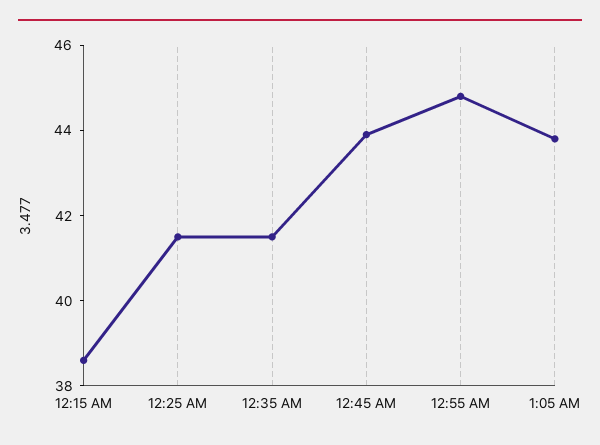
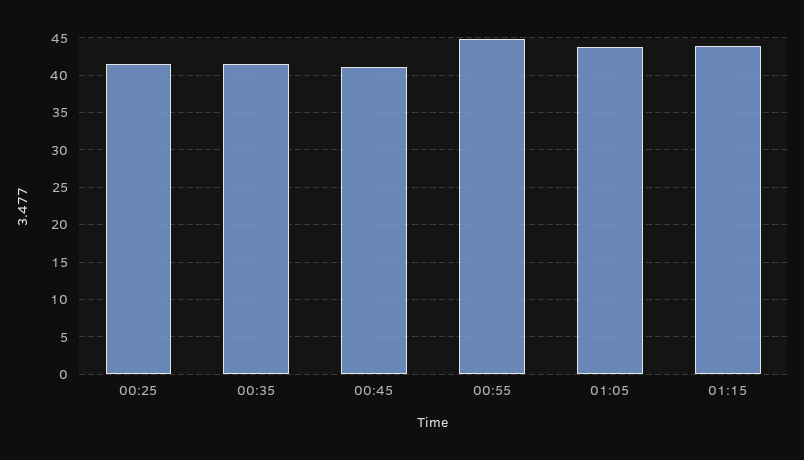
12:15 AM: 38.5 -> none
12:45 AM: 44 -> 41
01:15: none -> 44

